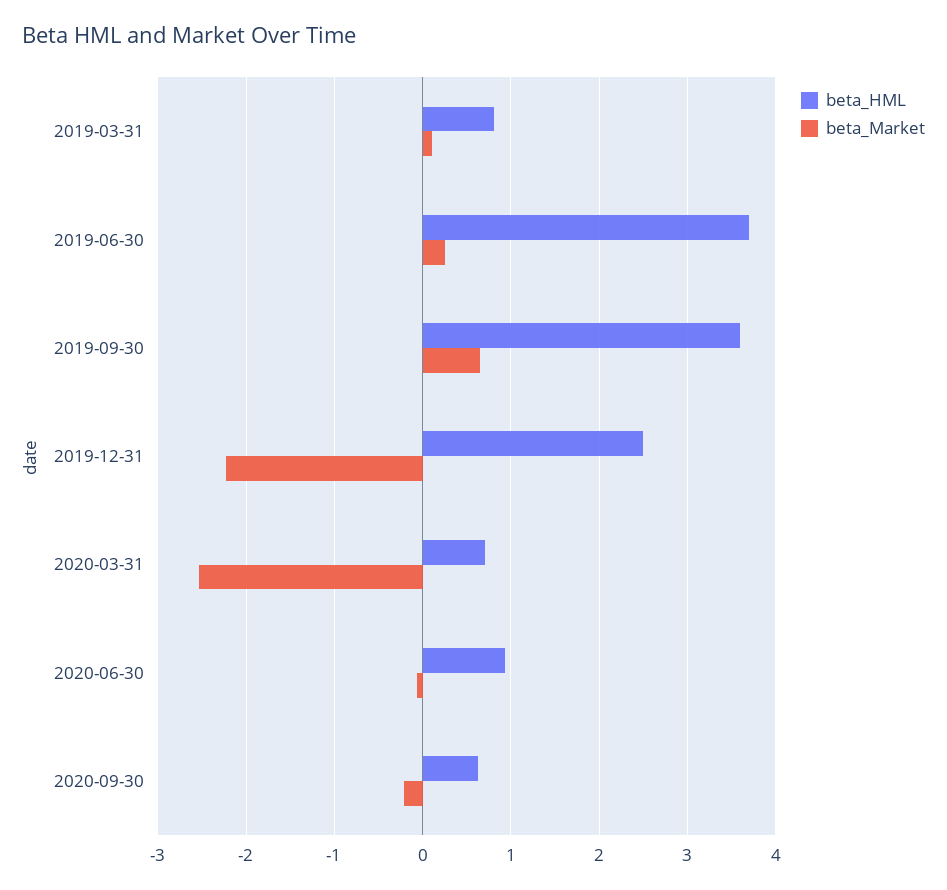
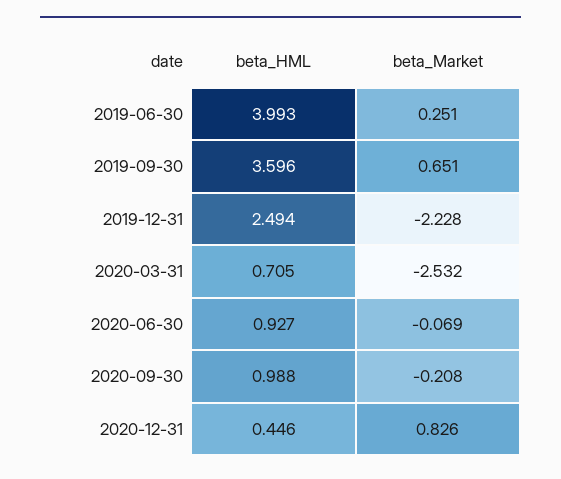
beta_HML, 2019-03-31: 0.8 -> none
beta_Market, 2019-03-31: 0.1 -> none
beta_HML, 2019-06-30: 3.7 -> 3.993
beta_HML, 2020-09-30: 0.6 -> 0.988
beta_HML, 2020-12-31: none -> 0.446
beta_Market, 2020-12-31: none -> 0.826

